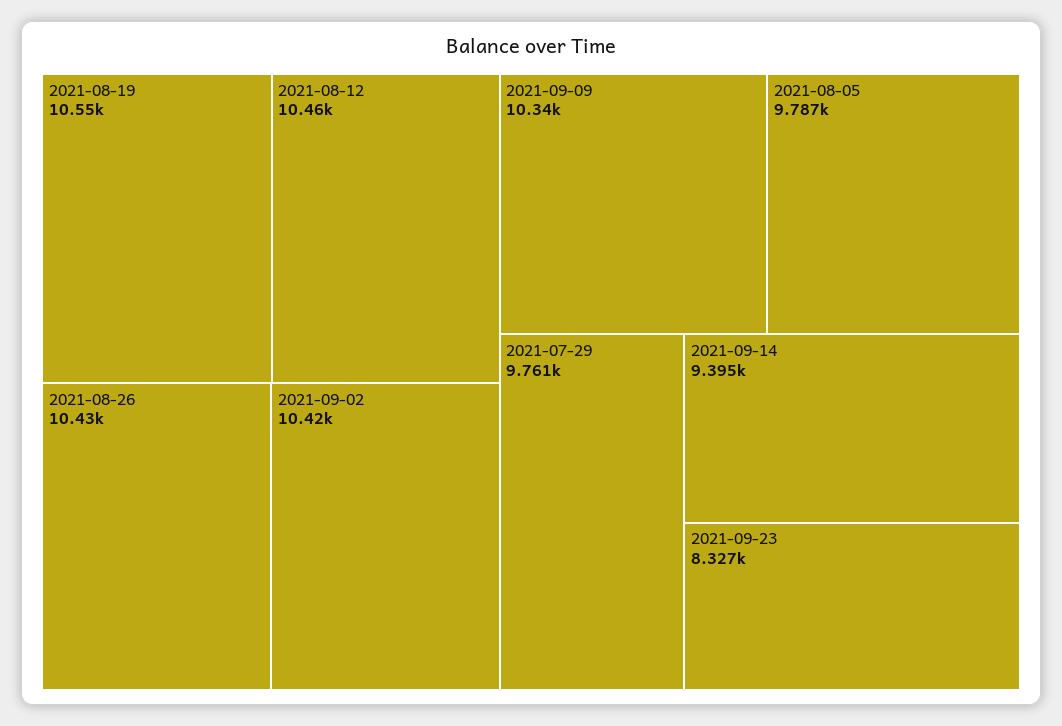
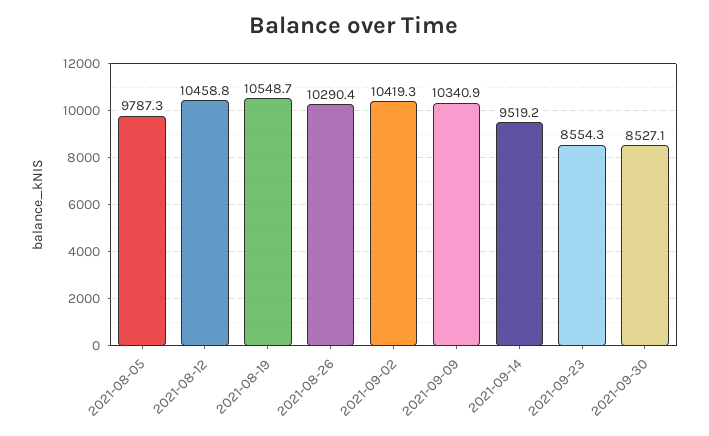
2021-08-26: 10430 -> 10290.4
2021-07-29: 9761 -> none
2021-09-14: 9395 -> 9519.2
2021-09-23: 8327 -> 8554.3
2021-09-30: none -> 8527.1

